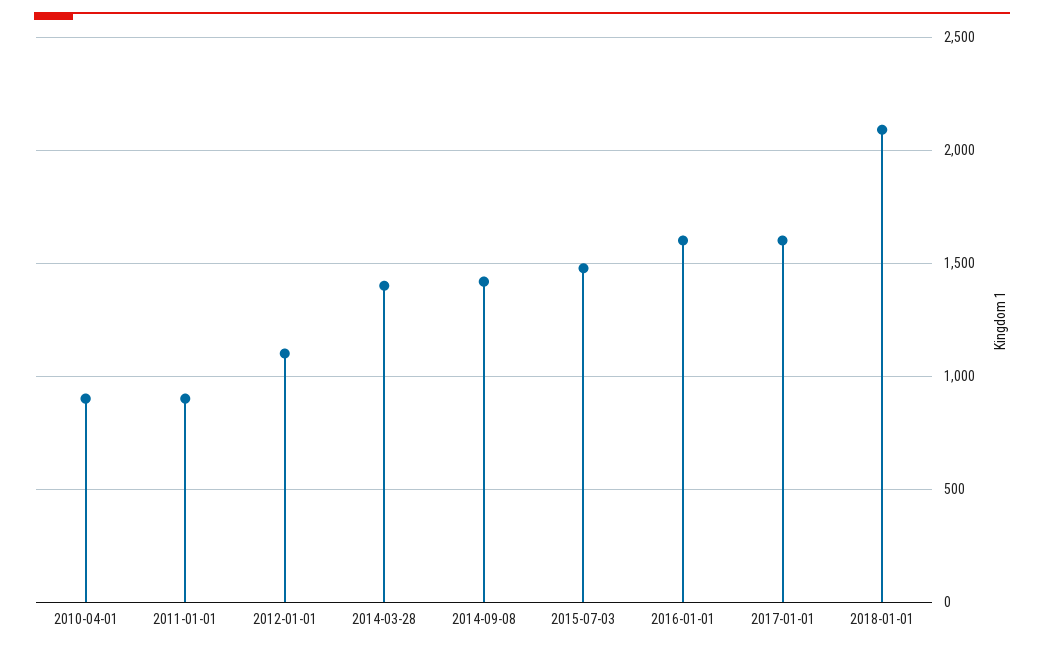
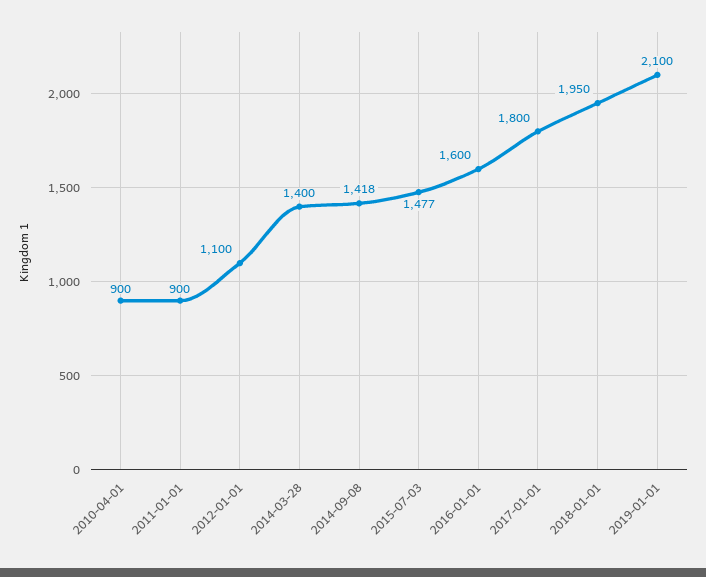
2017-01-01: 1600 -> 1800
2018-01-01: 2100 -> 1950
2019-01-01: none -> 2100

